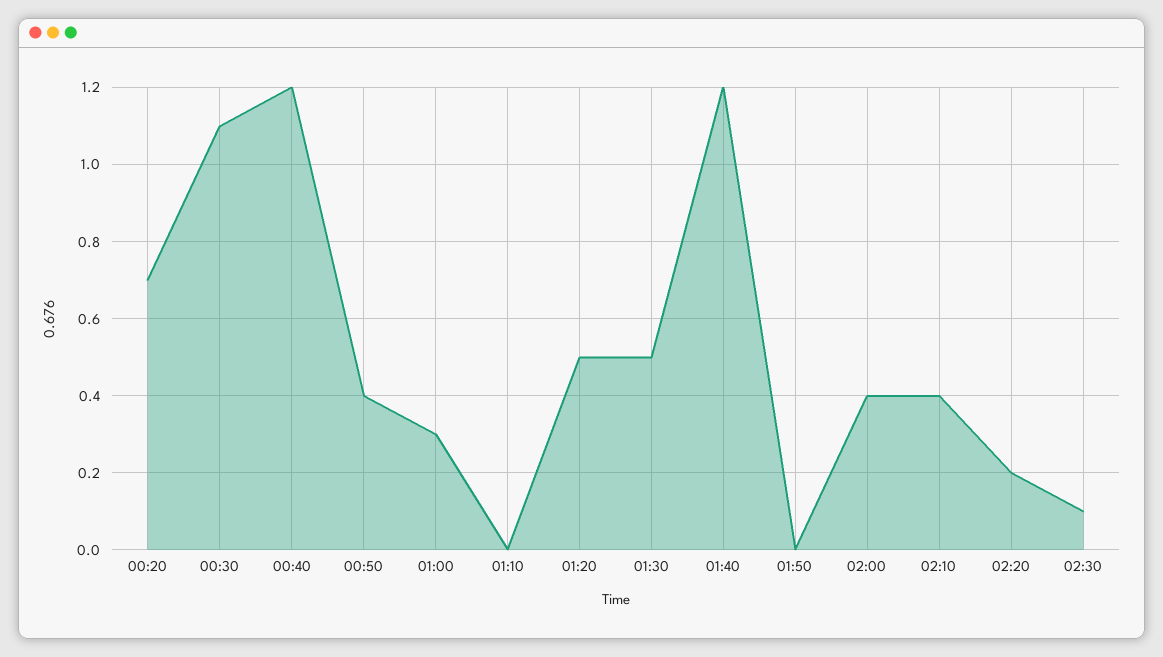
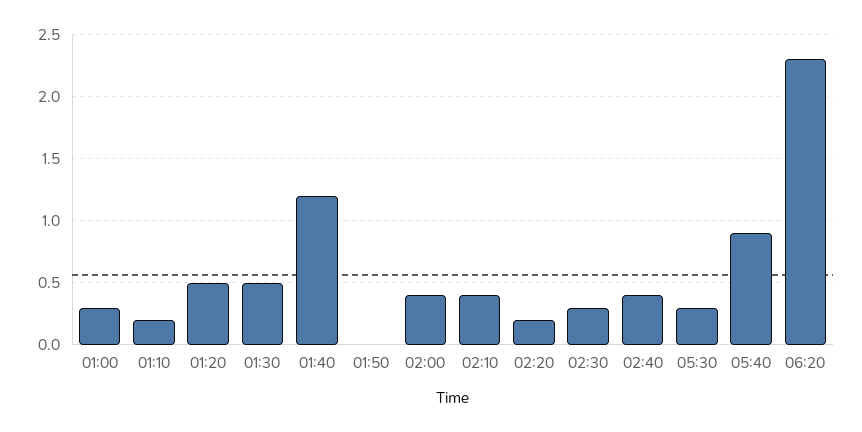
00:20: 0.7 -> none
00:30: 1.1 -> none
00:40: 1.2 -> none
00:50: 0.4 -> none
01:10: 0 -> 0.2
02:30: 0.1 -> 0.3
02:40: none -> 0.4
05:30: none -> 0.3
05:40: none -> 0.9
06:20: none -> 2.3

